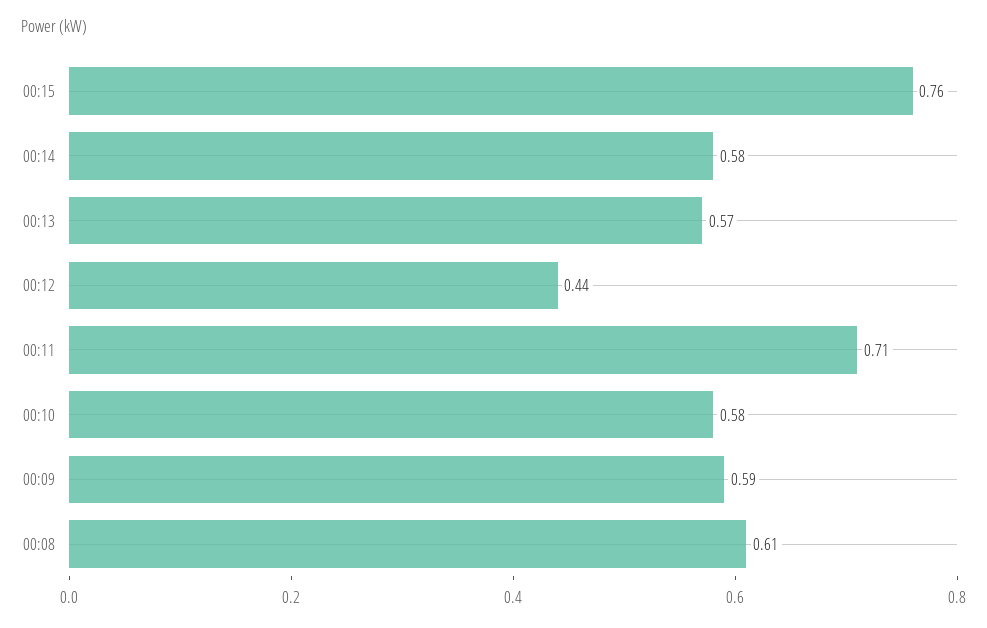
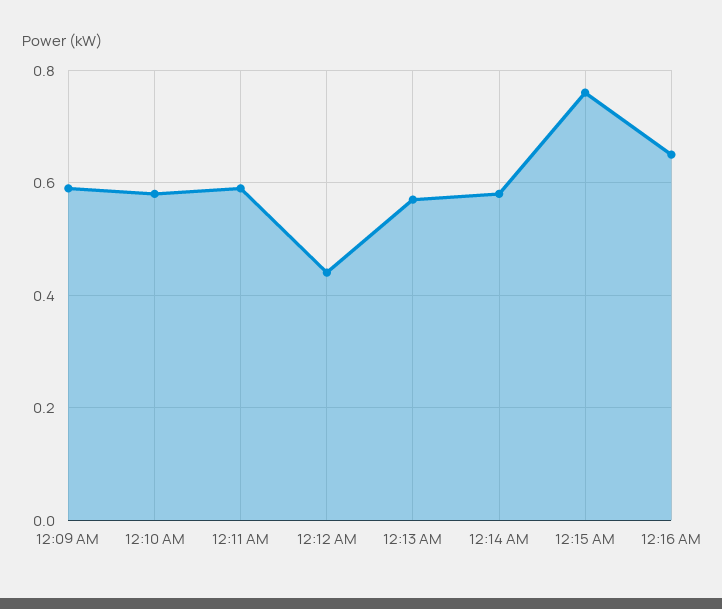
00:11: 0.71 -> 0.6
00:08: 0.61 -> none
12:16 AM: none -> 0.65

